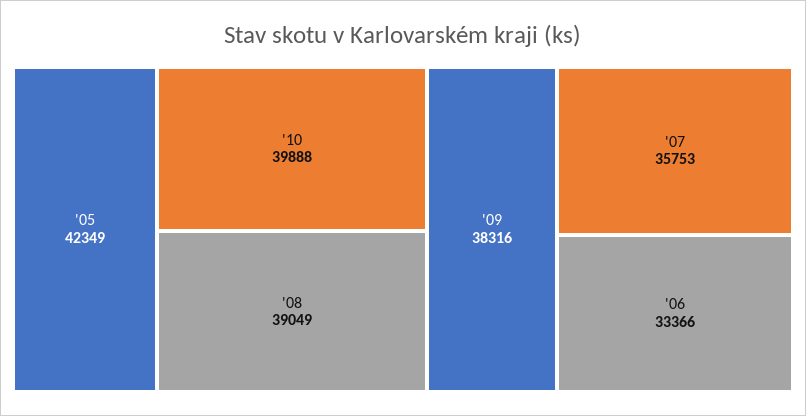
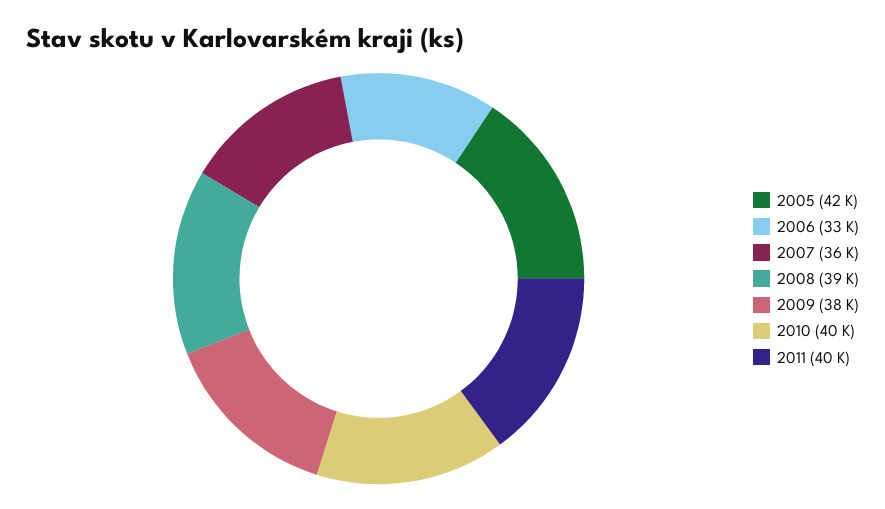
2011: none -> 40000

